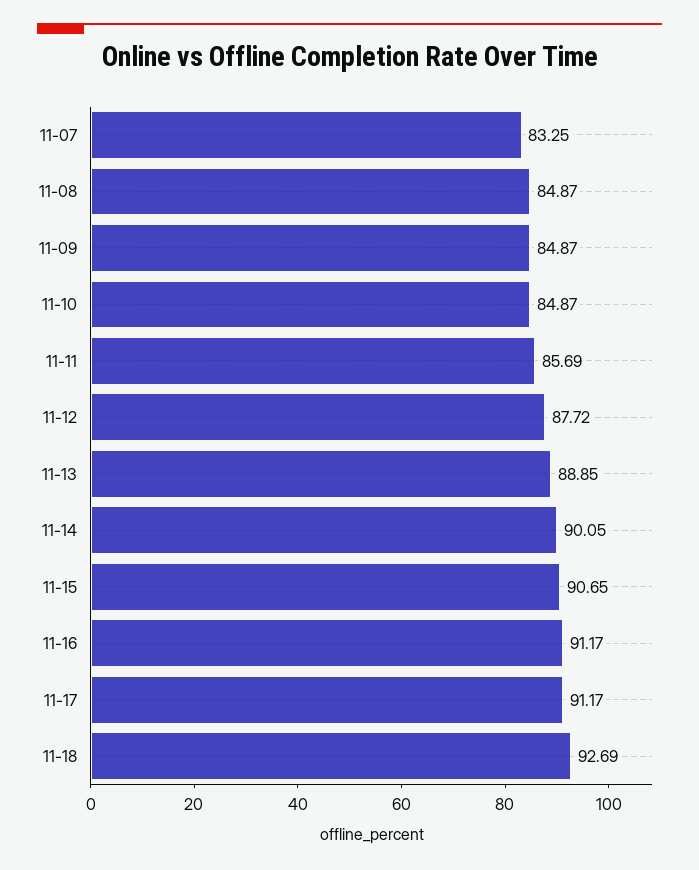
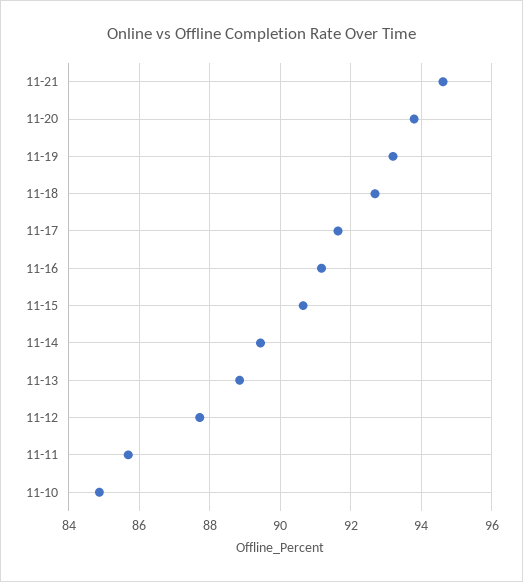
11-07: 83.25 -> none
11-08: 84.87 -> none
11-09: 84.87 -> none
11-14: 90.05 -> 89.4
11-17: 91.17 -> 91.6
11-21: none -> 94.6
11-20: none -> 93.8
11-19: none -> 93.2

